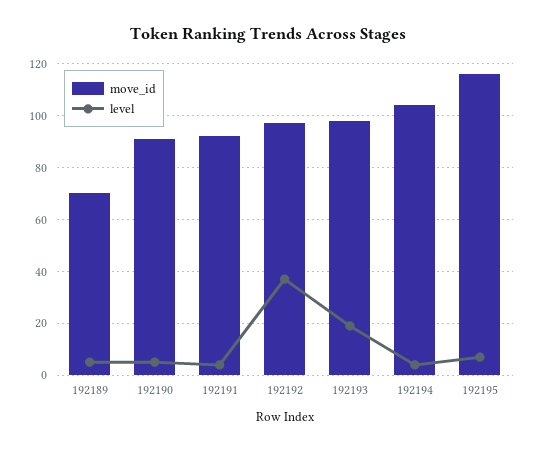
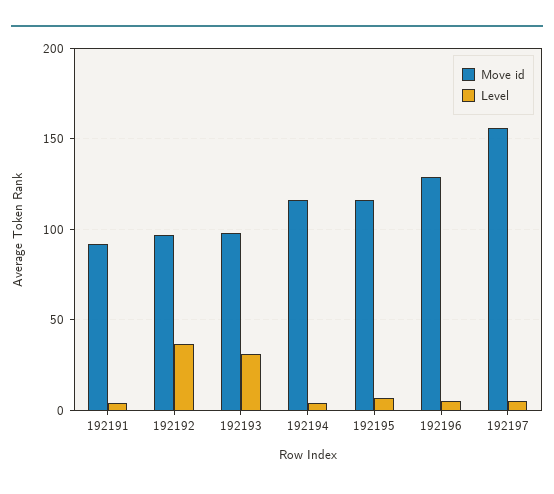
move_id, 192189: 70 -> none
level, 192189: 5 -> none
move_id, 192190: 90 -> none
level, 192190: 5 -> none
level, 192193: 20 -> 30
move_id, 192194: 105 -> 115
move_id, 192196: none -> 130
level, 192196: none -> 5
move_id, 192197: none -> 155
level, 192197: none -> 5

